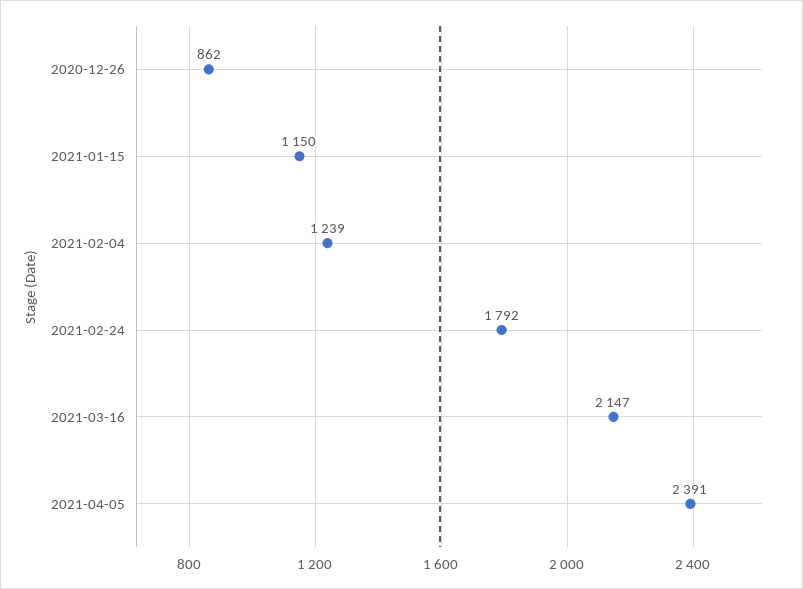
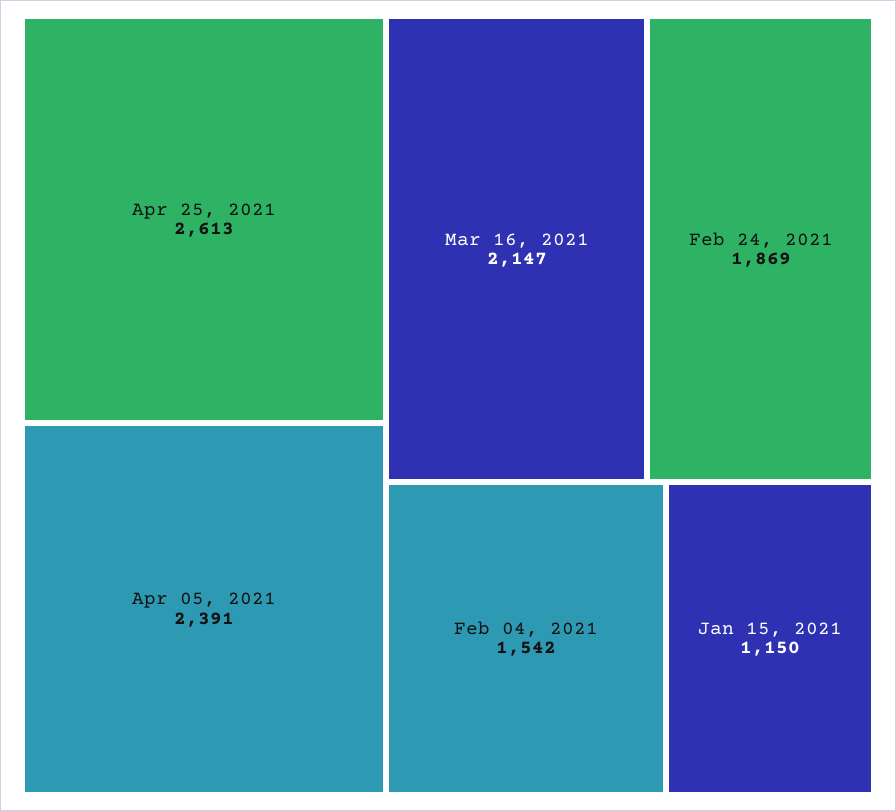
2020-12-26: 862 -> none
2021-02-04: 1239 -> 1542
2021-02-24: 1792 -> 1869
Apr 25, 2021: none -> 2613

